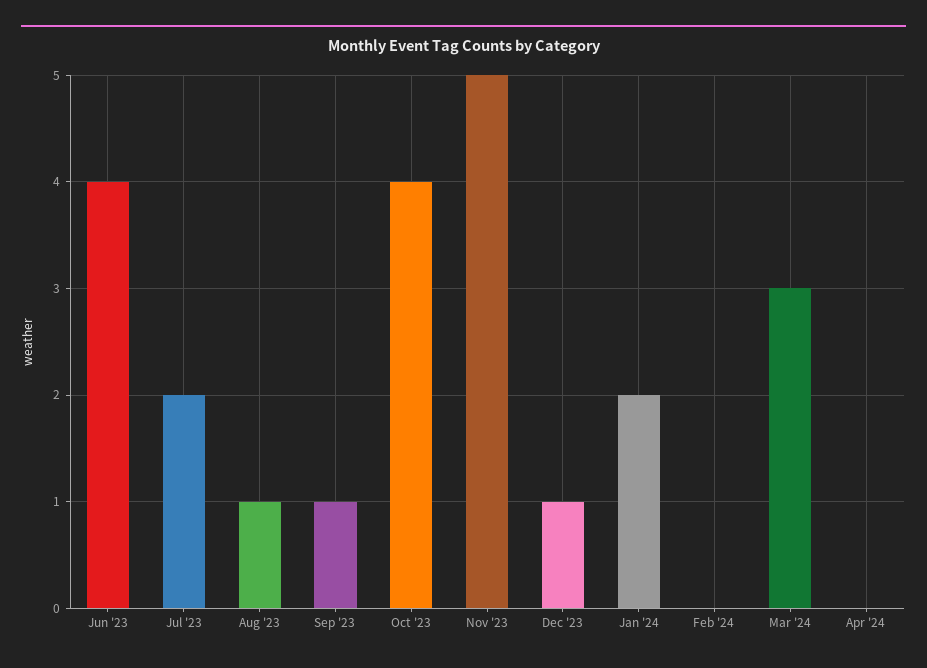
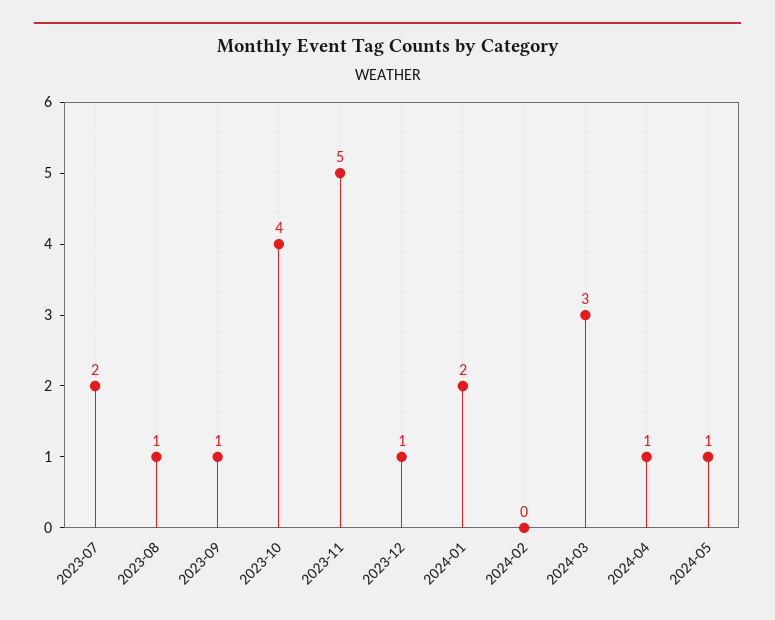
Jun '23: 4 -> none
Apr '24: 0 -> 1
2024-05: none -> 1

